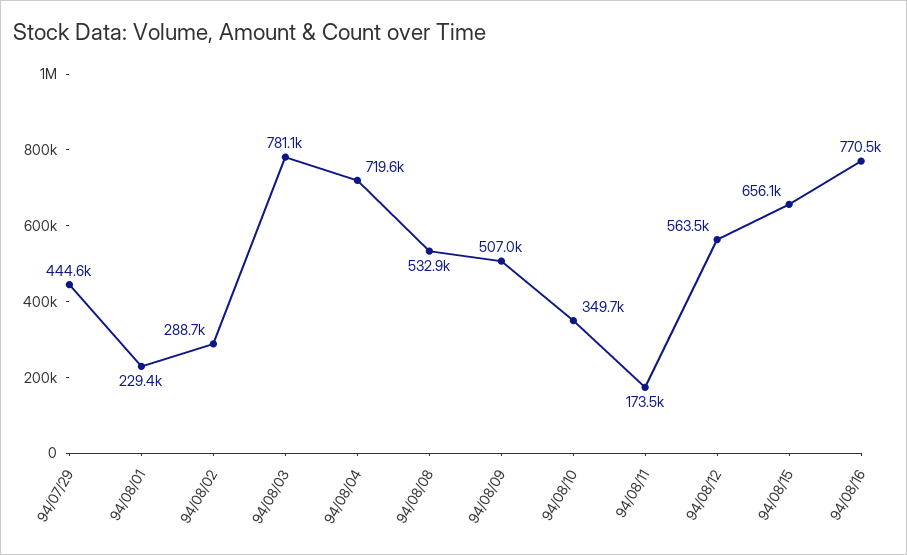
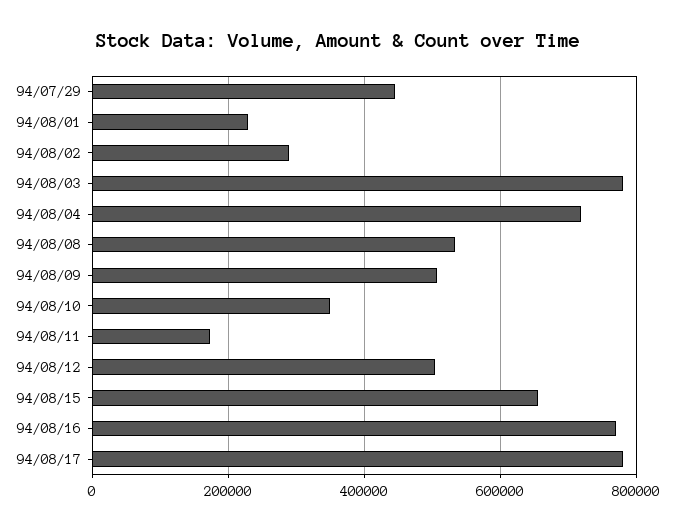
94/08/12: 563500 -> 500000
94/08/17: none -> 780000

